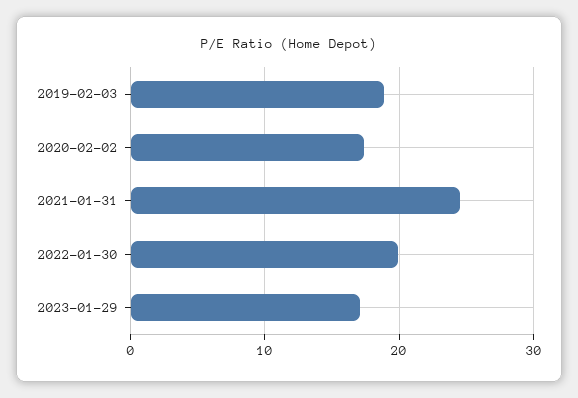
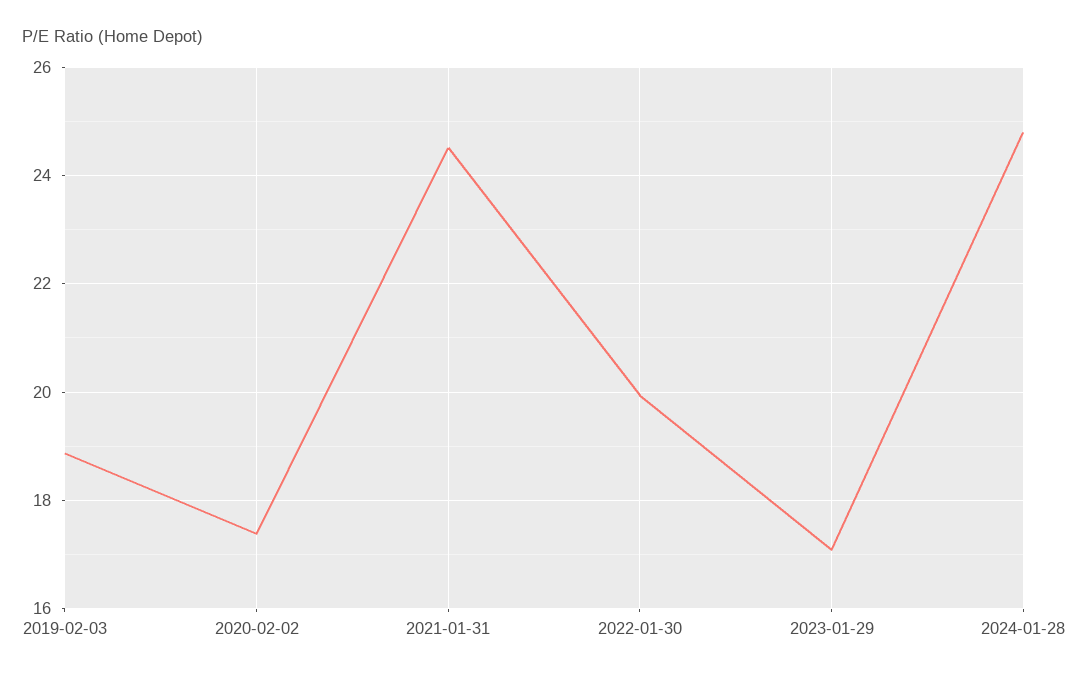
2024-01-28: none -> 24.8

